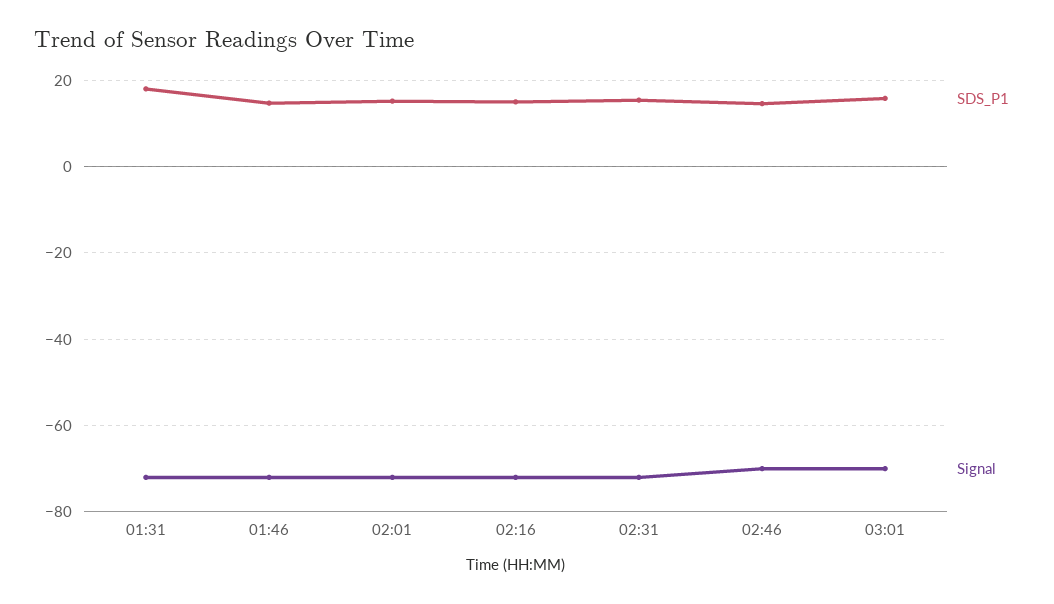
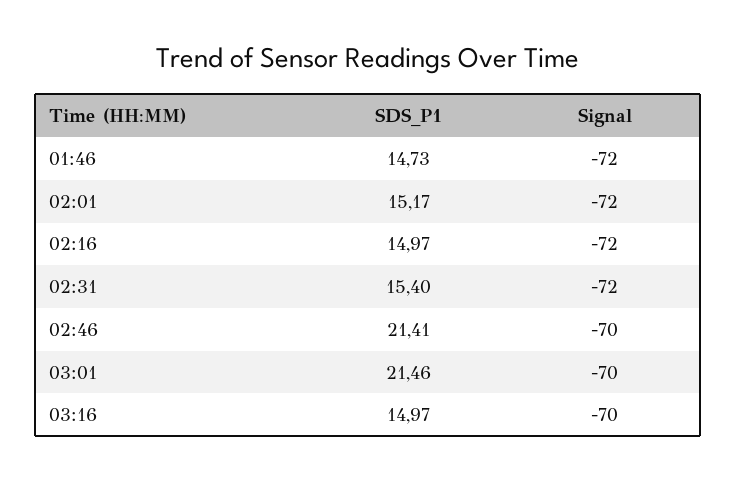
SDS_P1, 01:31: 18 -> none
Signal, 01:31: -72 -> none
SDS_P1, 02:46: 14 -> 21.41
SDS_P1, 03:01: 16 -> 21.46
SDS_P1, 03:16: none -> 14.97
Signal, 03:16: none -> -70

